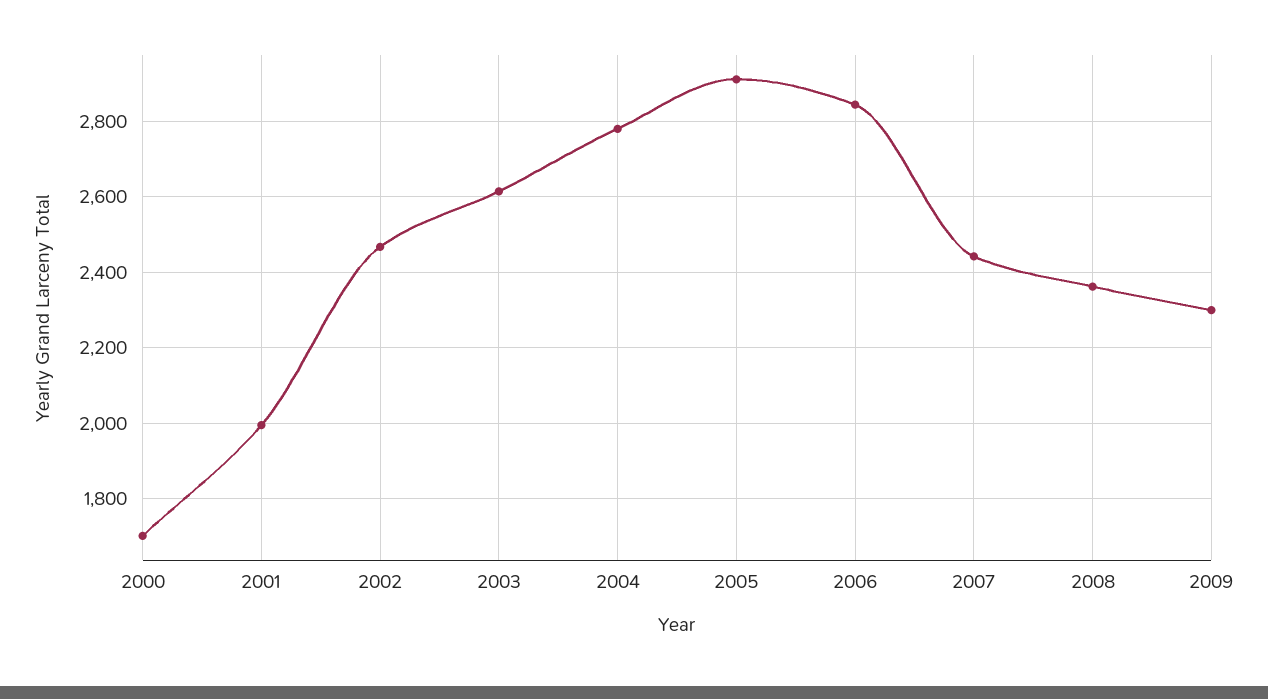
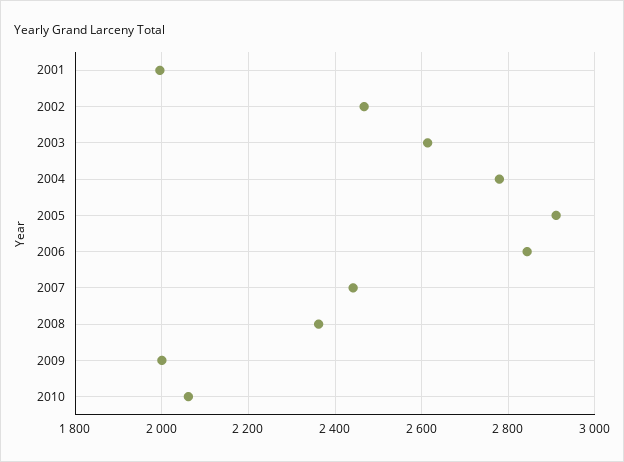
2000: 1700 -> none
2009: 2300 -> 2000
2010: none -> 2060

